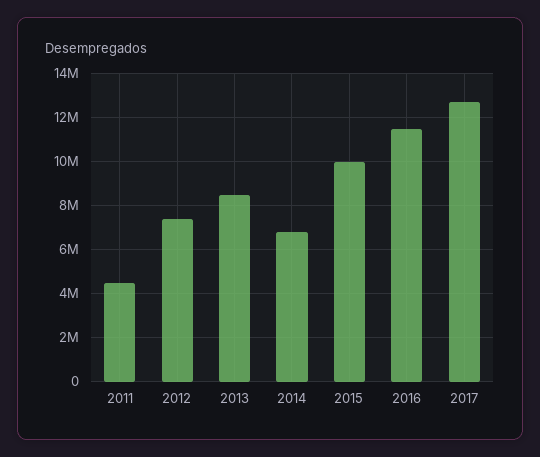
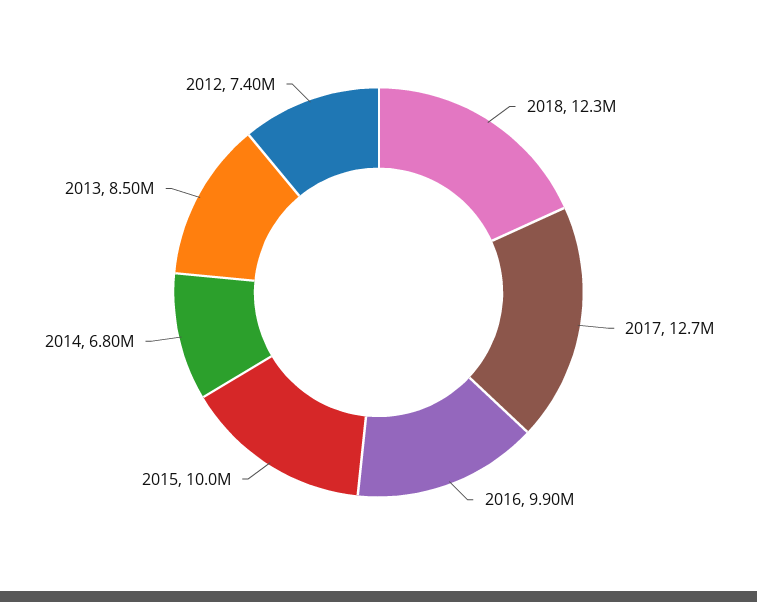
2011: 4500000 -> none
2016: 11500000 -> 9900000
2018: none -> 12300000

